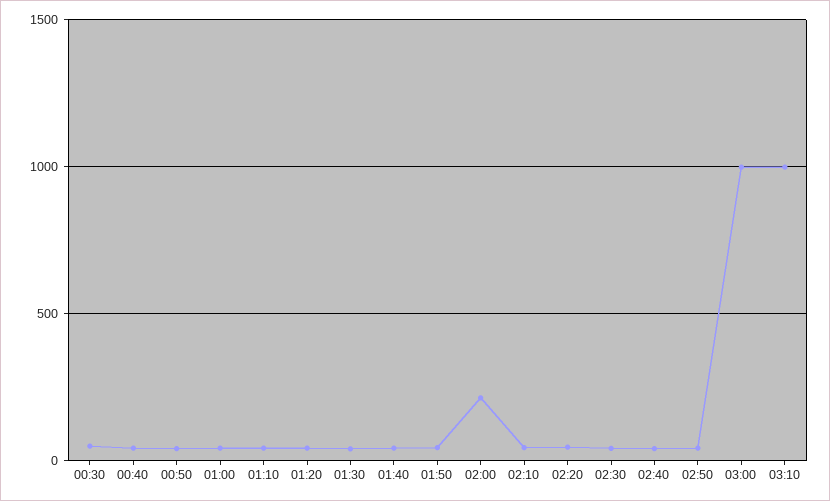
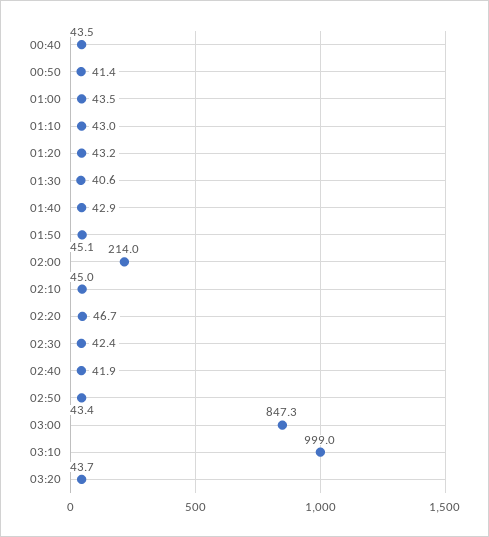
00:30: 50 -> none
03:00: 1000 -> 847.3
03:20: none -> 43.7

